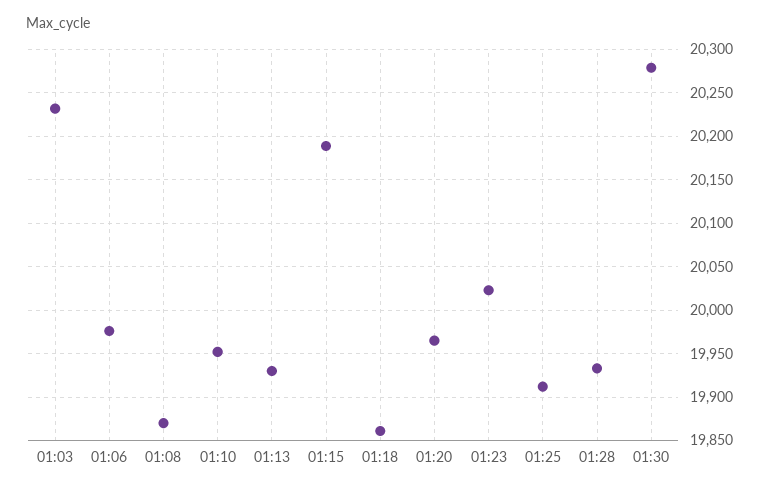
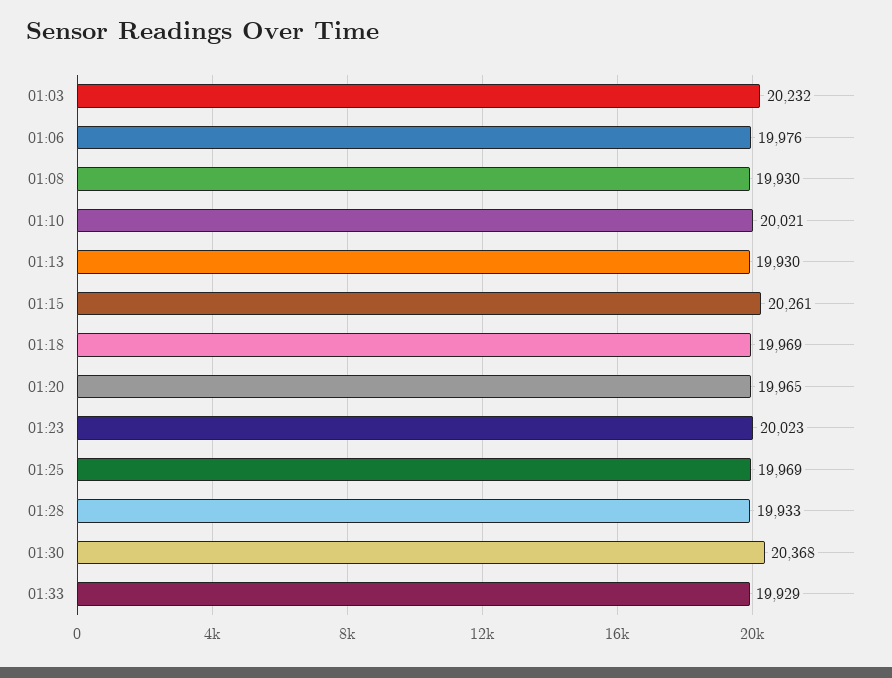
01:08: 19870 -> 19930
01:10: 19950 -> 20021
01:15: 20190 -> 20261
01:18: 19860 -> 19969
01:25: 19910 -> 19969
01:30: 20280 -> 20368
01:33: none -> 19929

